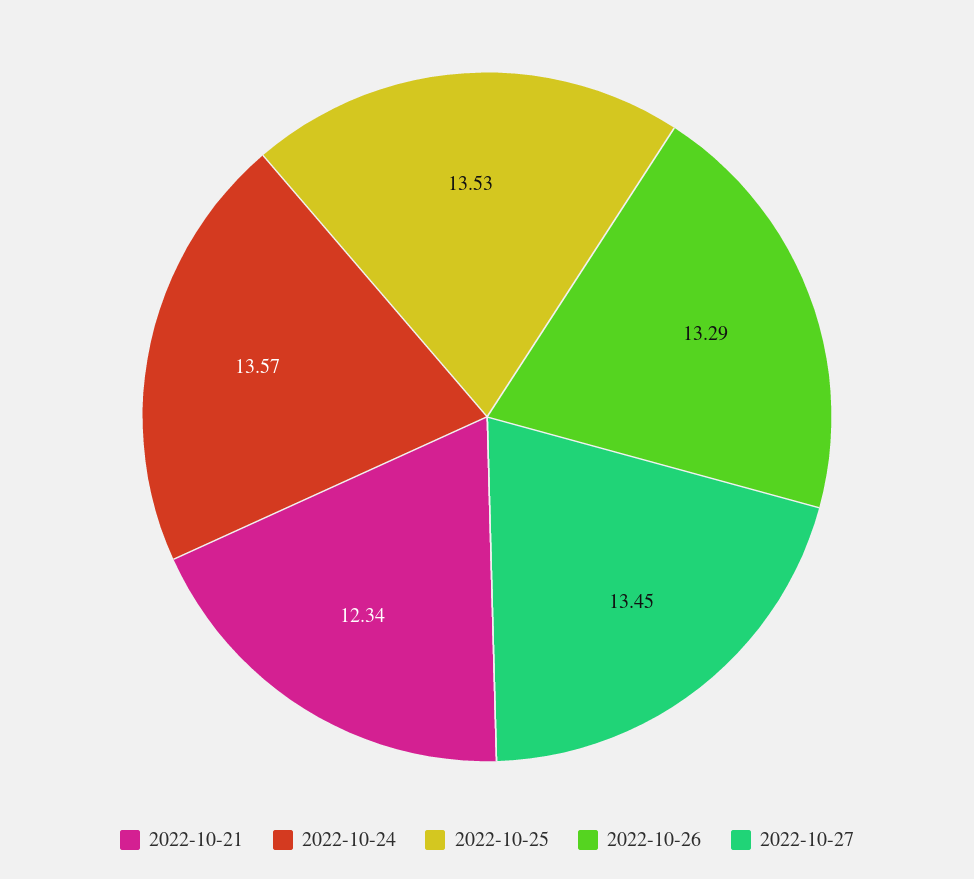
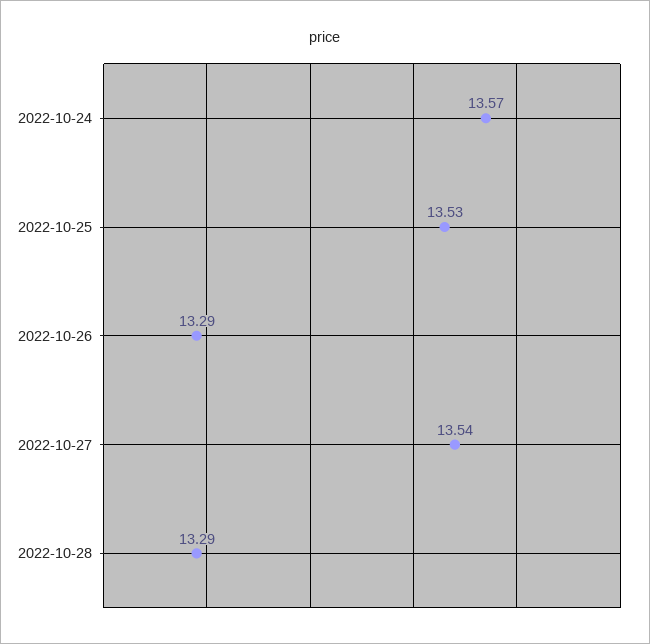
2022-10-21: 12.34 -> none
2022-10-27: 13.45 -> 13.54
2022-10-28: none -> 13.29

